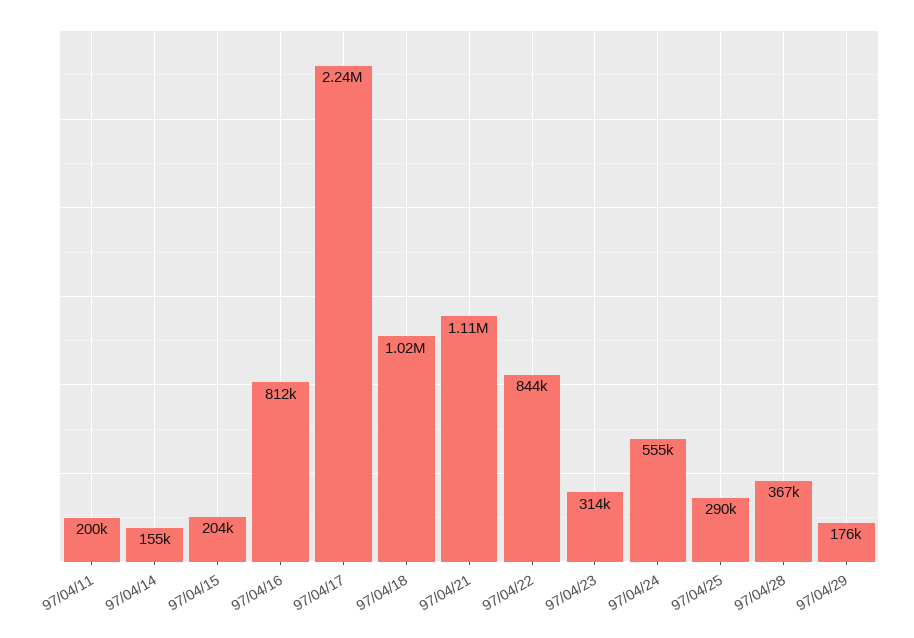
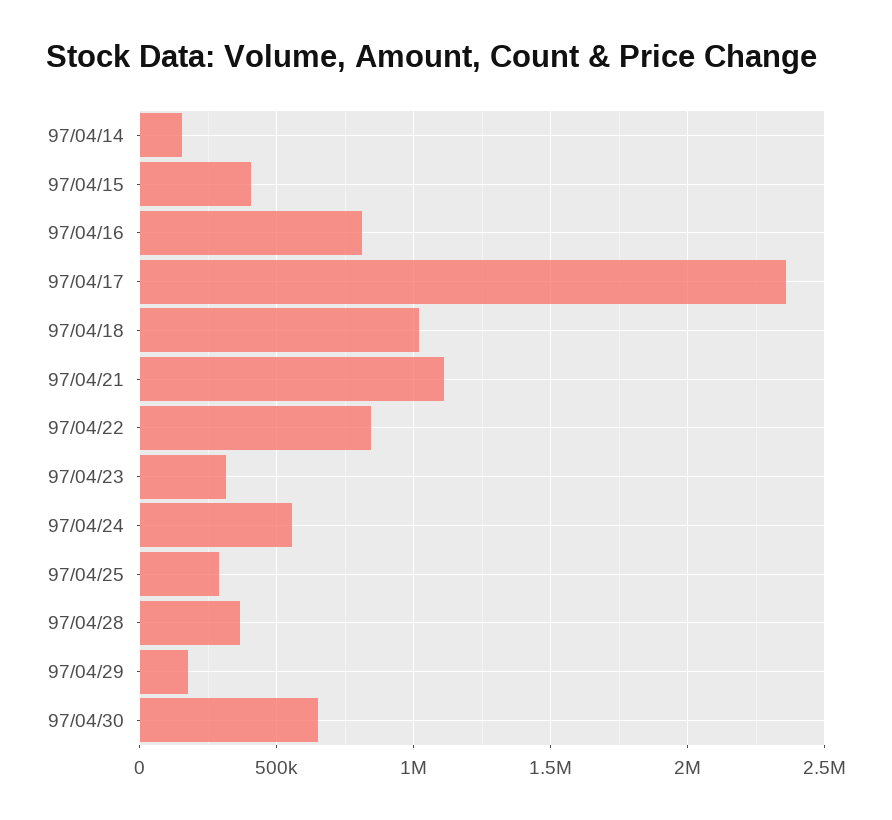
97/04/11: 200000 -> none
97/04/15: 204000 -> 400000
97/04/17: 2240000 -> 2350000
97/04/30: none -> 650000

